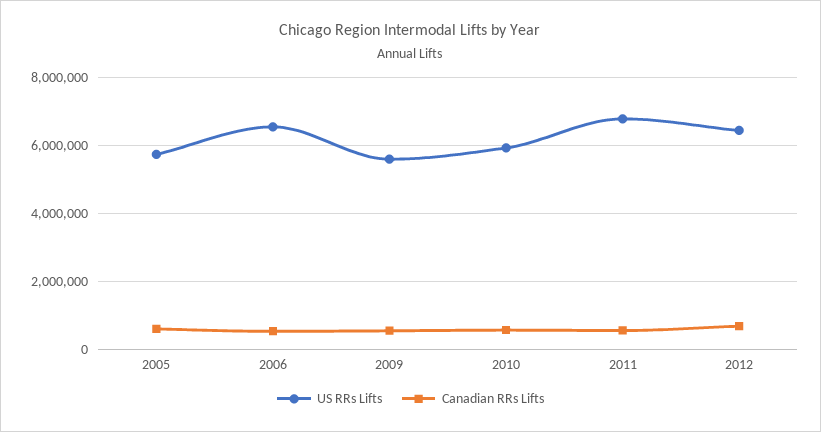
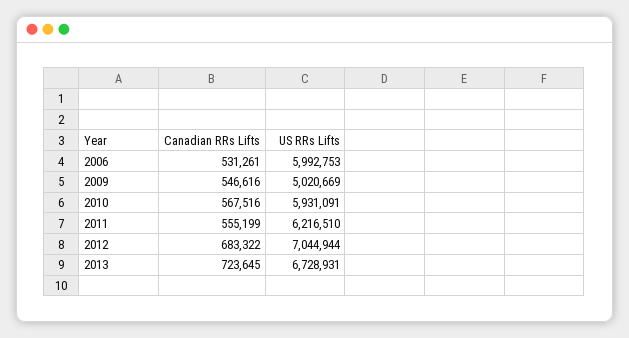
US RRs Lifts, 2005: 5800000 -> none
Canadian RRs Lifts, 2005: 600000 -> none
US RRs Lifts, 2006: 6600000 -> 5992753
US RRs Lifts, 2009: 5600000 -> 5020669
US RRs Lifts, 2011: 6800000 -> 6216510
US RRs Lifts, 2012: 6400000 -> 7044944
Canadian RRs Lifts, 2013: none -> 723645
US RRs Lifts, 2013: none -> 6728931

